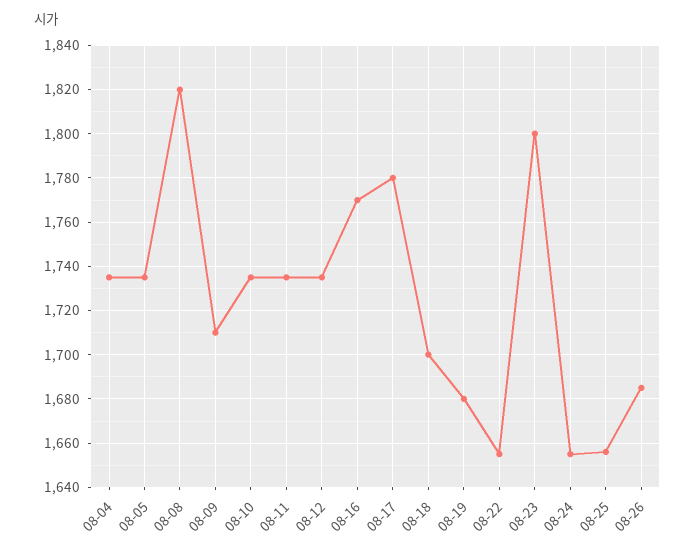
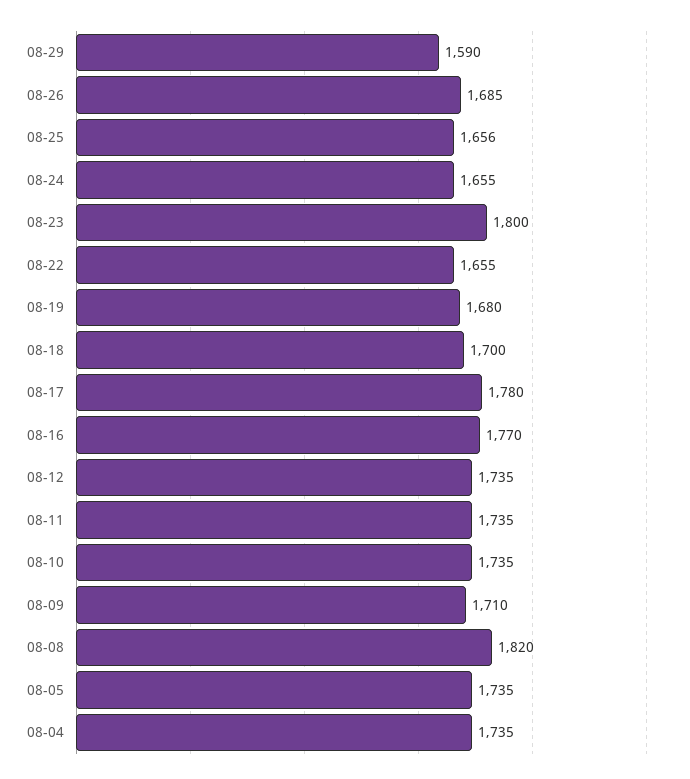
08-29: none -> 1590

